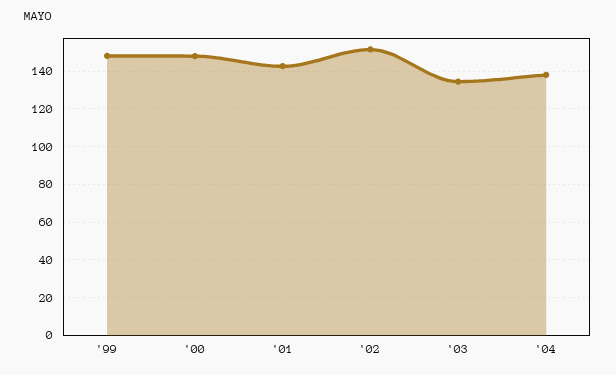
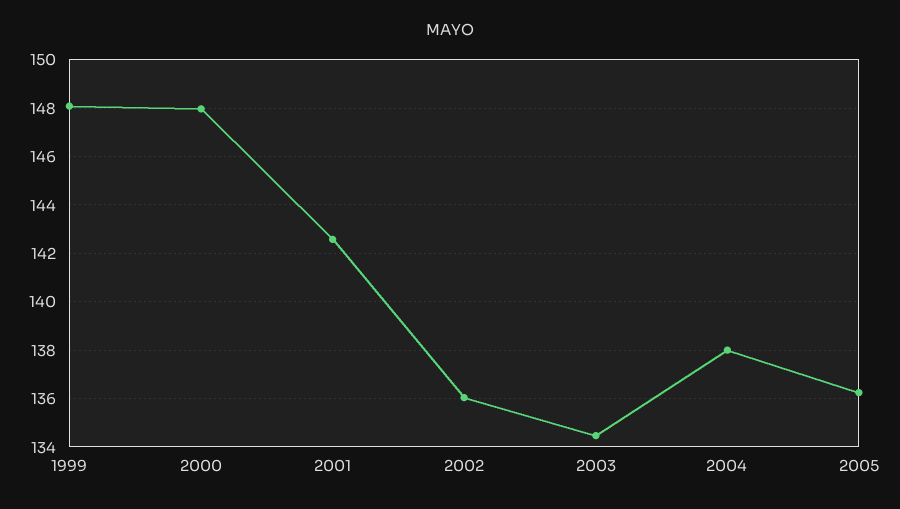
'02: 150 -> 136
2005: none -> 136.25

